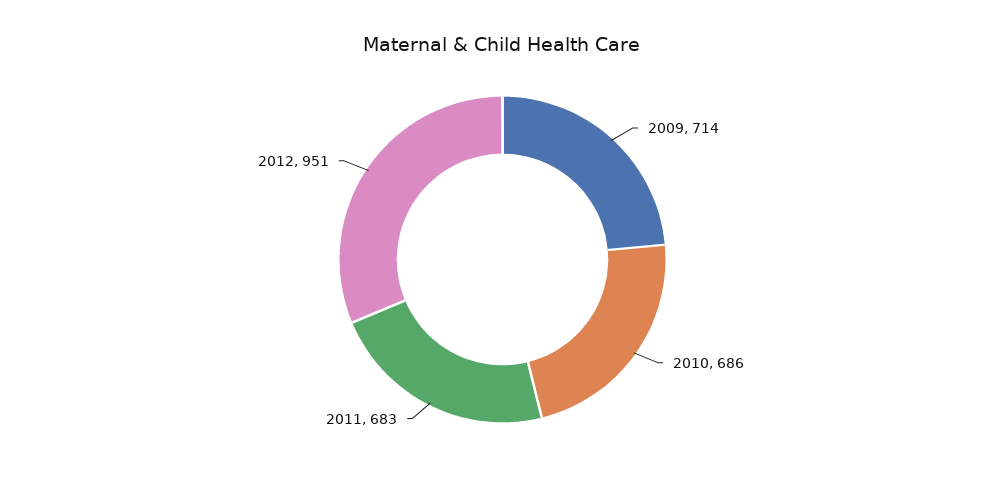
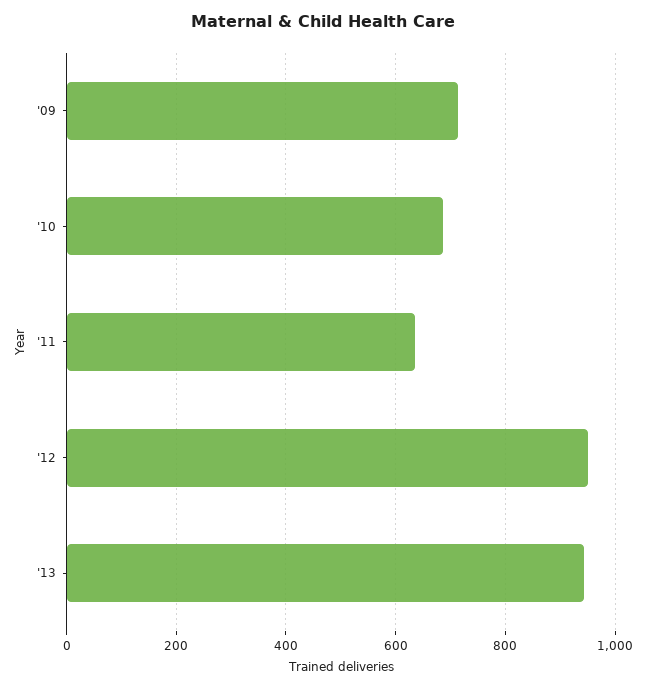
2011: 683 -> 640
'13: none -> 940

